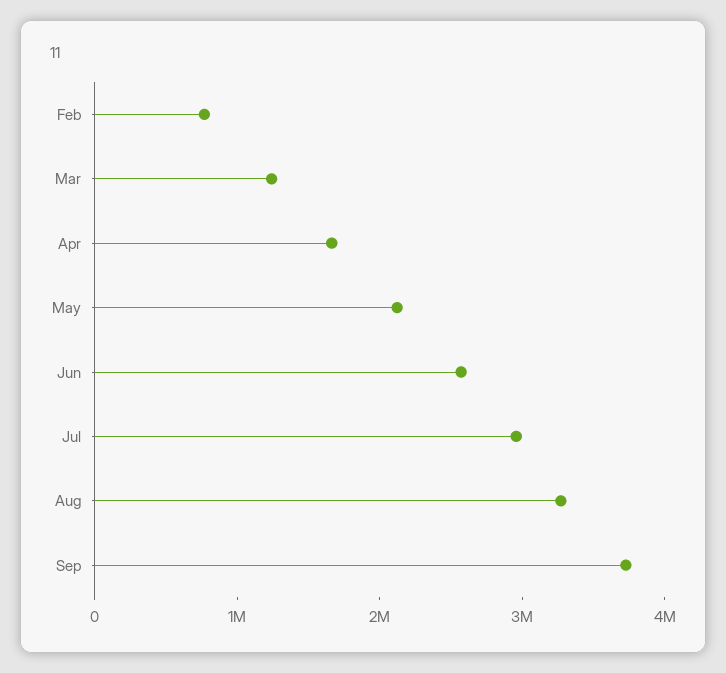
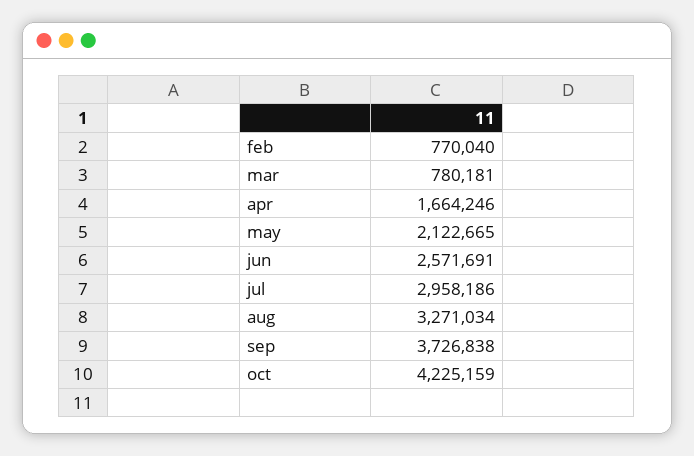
Mar: 1200000 -> 780181
oct: none -> 4225159

